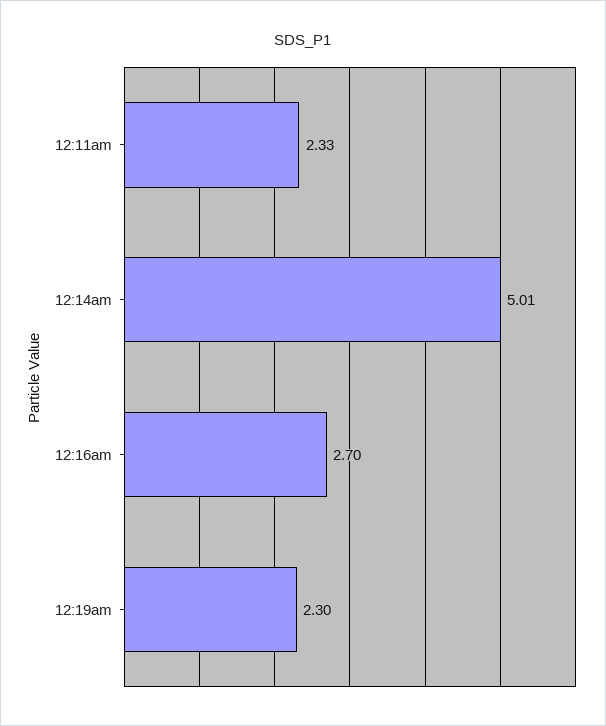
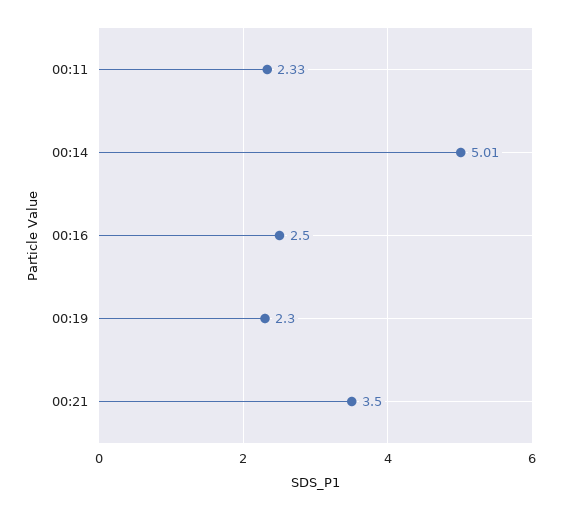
12:16am: 2.7 -> 2.5
00:21: none -> 3.5

